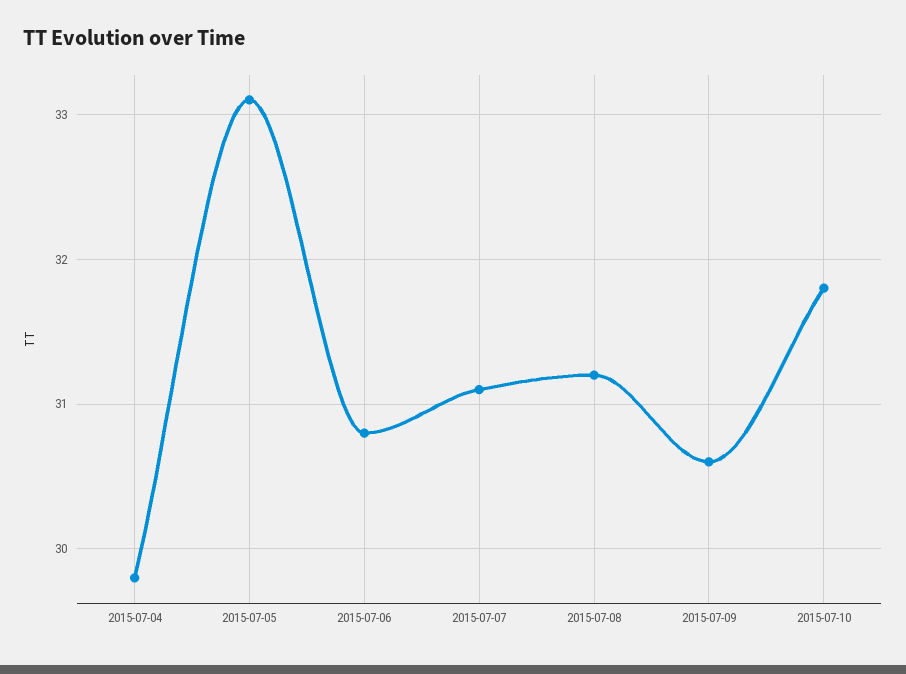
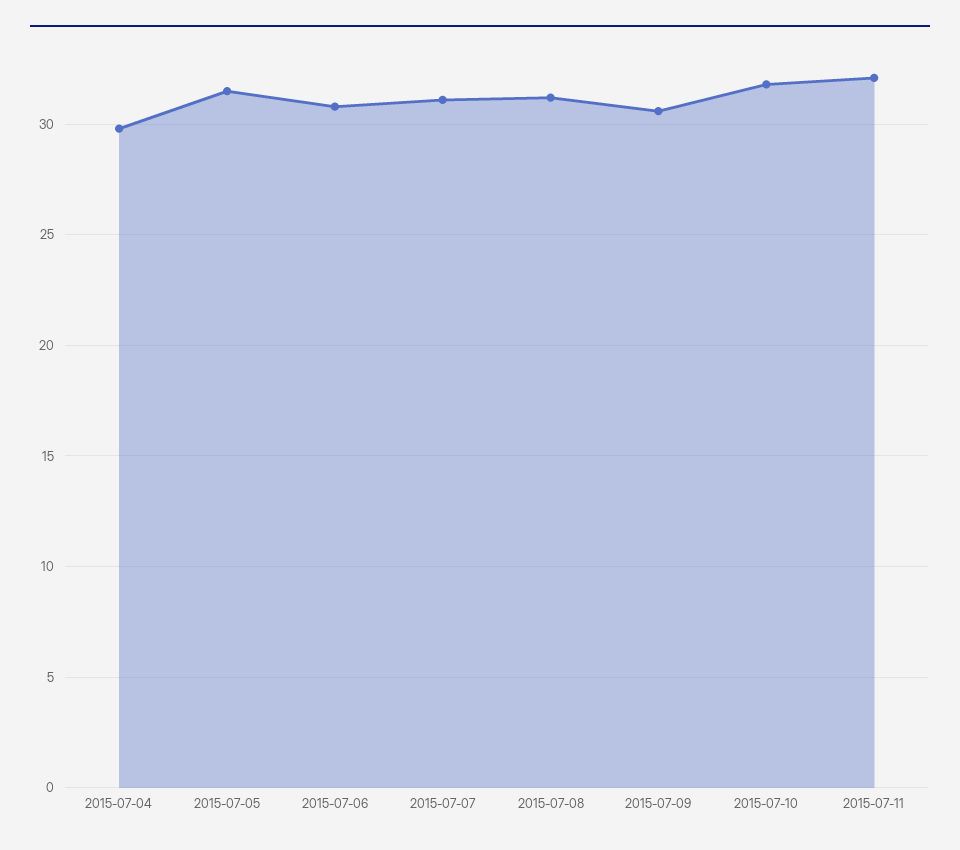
2015-07-05: 33.1 -> 31.5
2015-07-11: none -> 32

